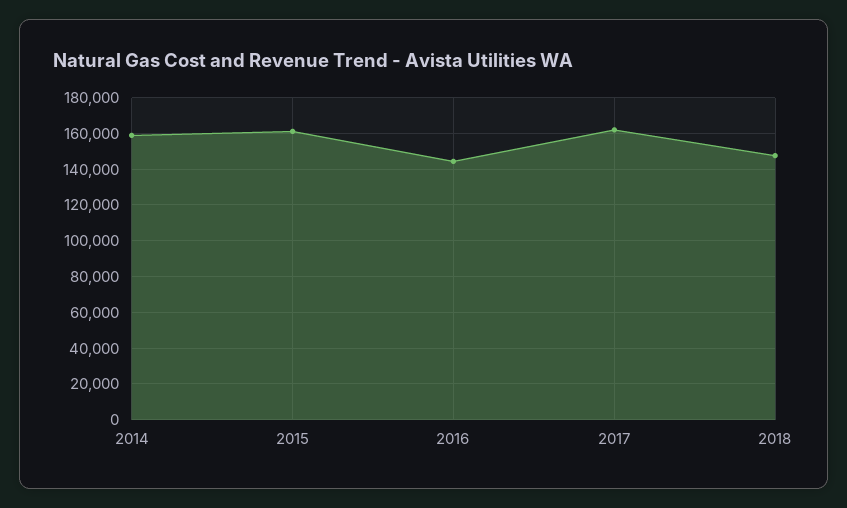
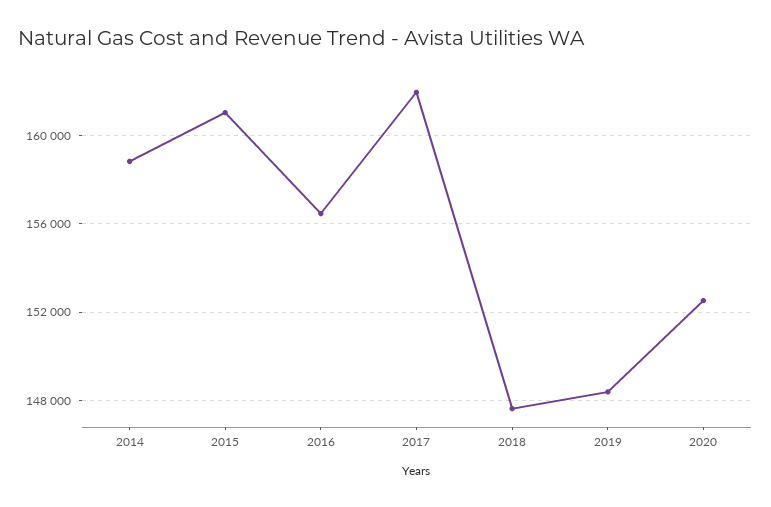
2016: 145000 -> 156500
2019: none -> 148500
2020: none -> 152500

